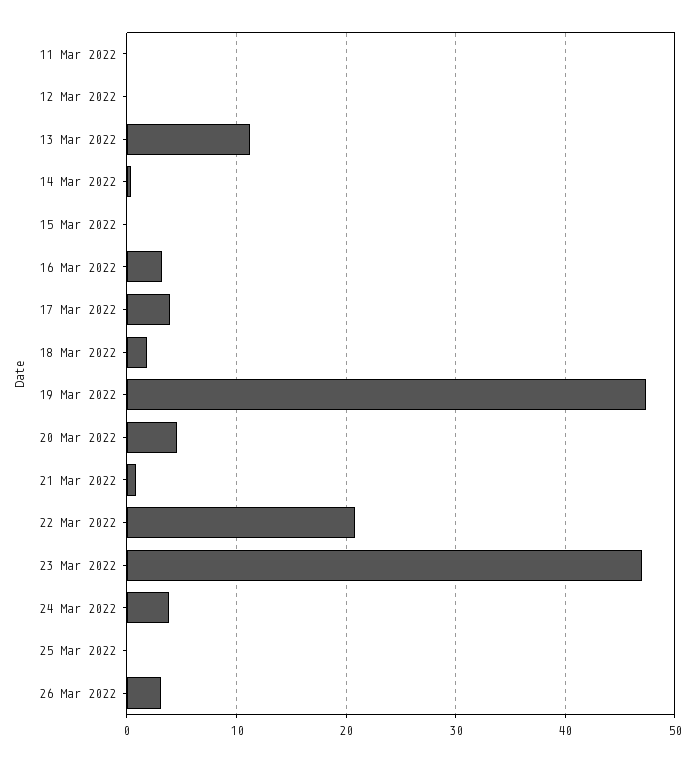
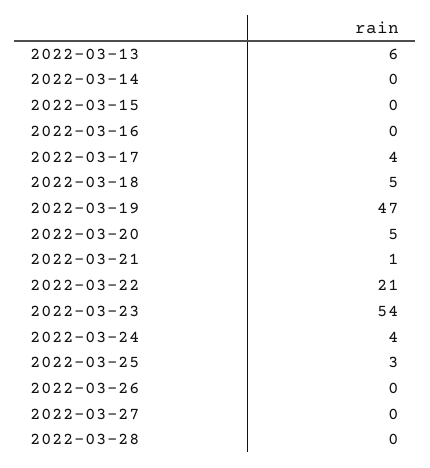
11 Mar 2022: 0 -> none
12 Mar 2022: 0 -> none
13 Mar 2022: 11 -> 6
16 Mar 2022: 3 -> 0
18 Mar 2022: 2 -> 5
23 Mar 2022: 47 -> 54
25 Mar 2022: 0 -> 3
26 Mar 2022: 3 -> 0
2022-03-27: none -> 0
2022-03-28: none -> 0

